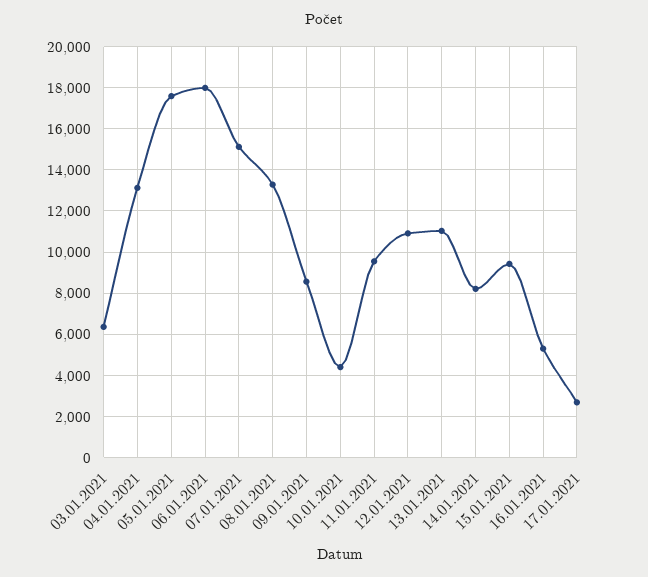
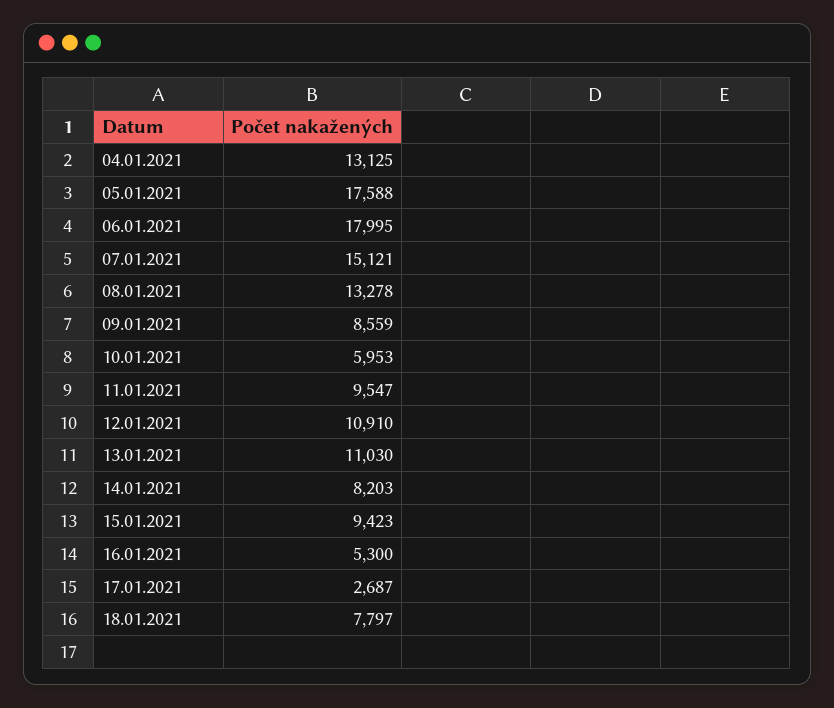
03.01.2021: 6500 -> none
10.01.2021: 4500 -> 5953
18.01.2021: none -> 7797

